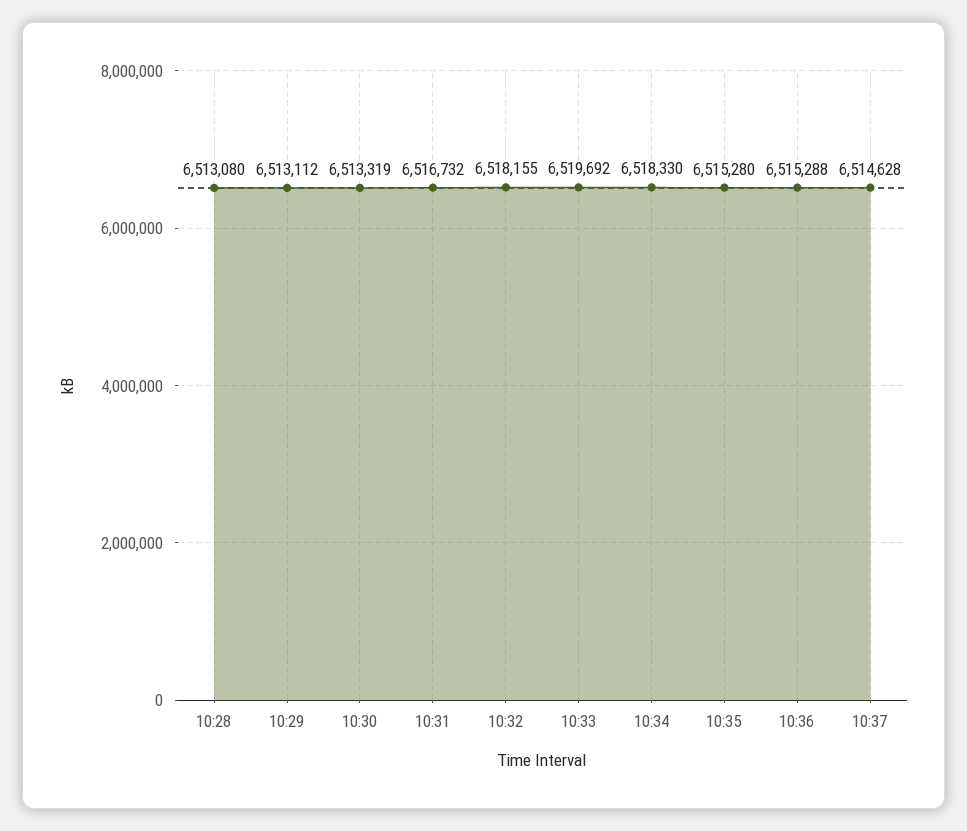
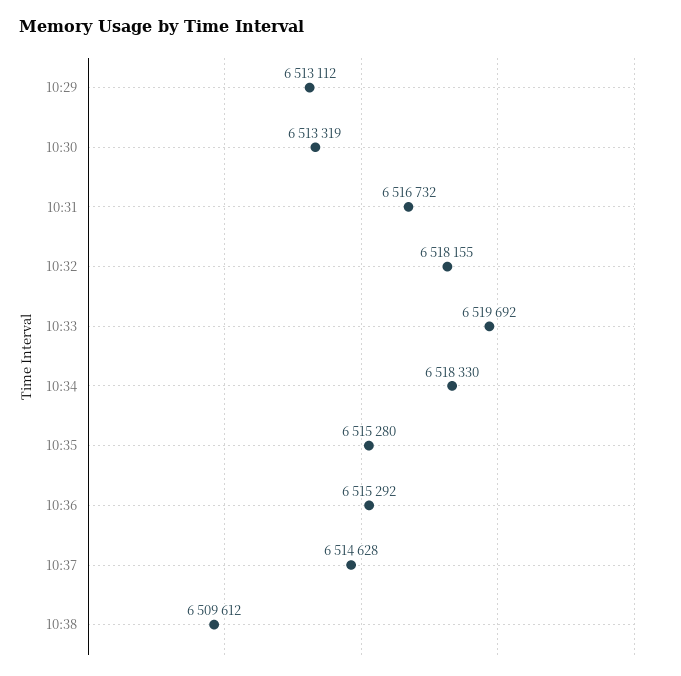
10:28: 6513080 -> none
10:36: 6515288 -> 6515292
10:38: none -> 6509612

